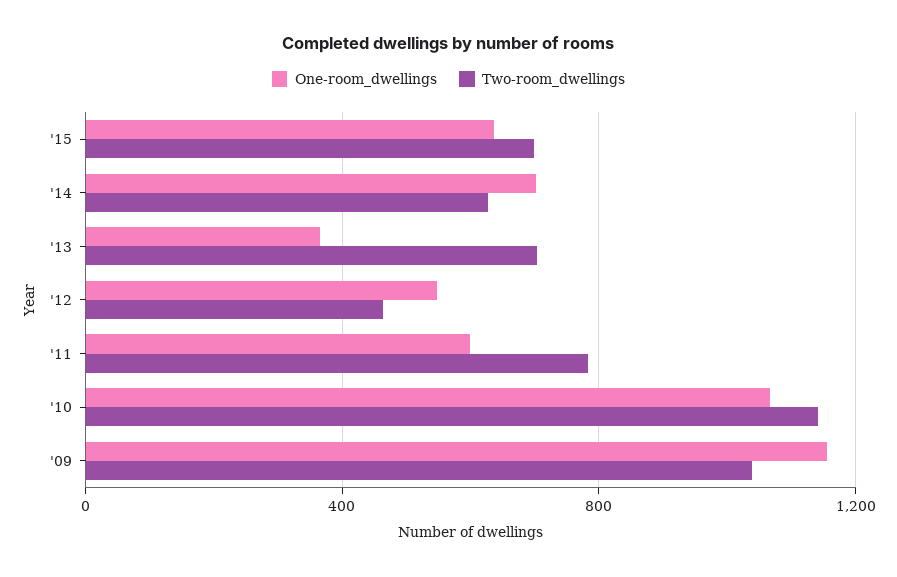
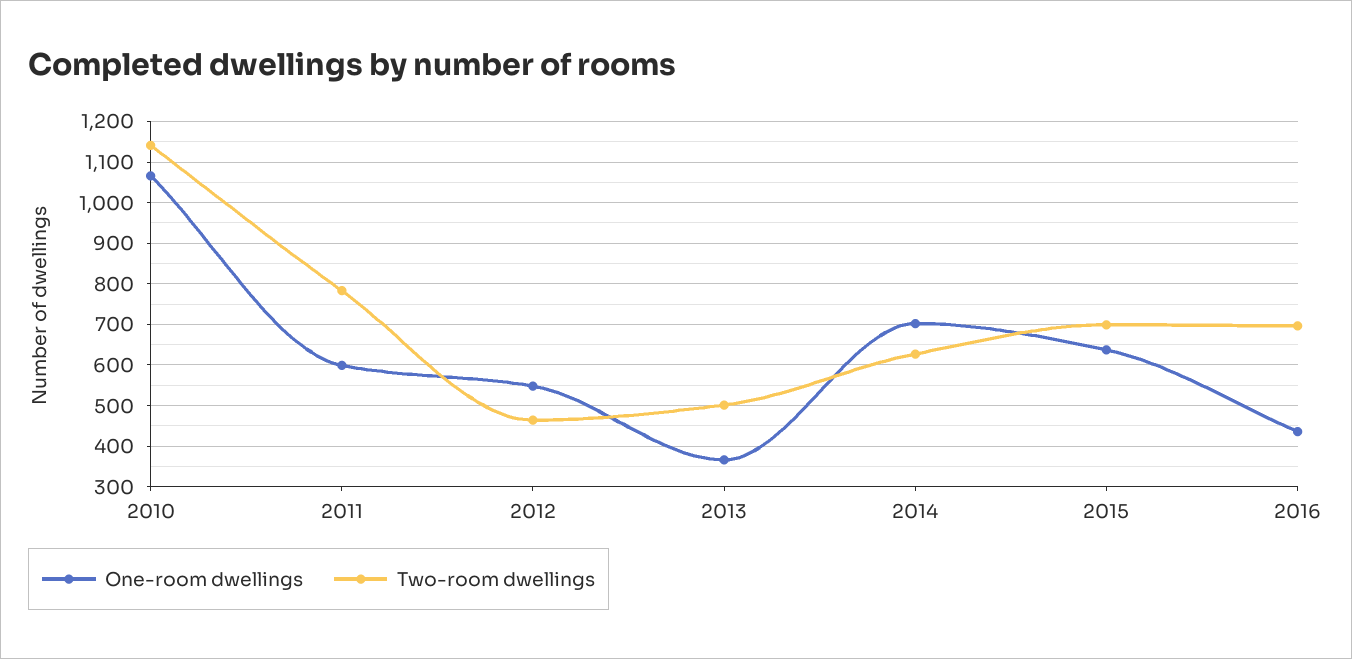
Two-room_dwellings, '13: 700 -> 500
One-room_dwellings, '09: 1150 -> none
Two-room_dwellings, '09: 1050 -> none
One-room_dwellings, 2016: none -> 440
Two-room_dwellings, 2016: none -> 700

